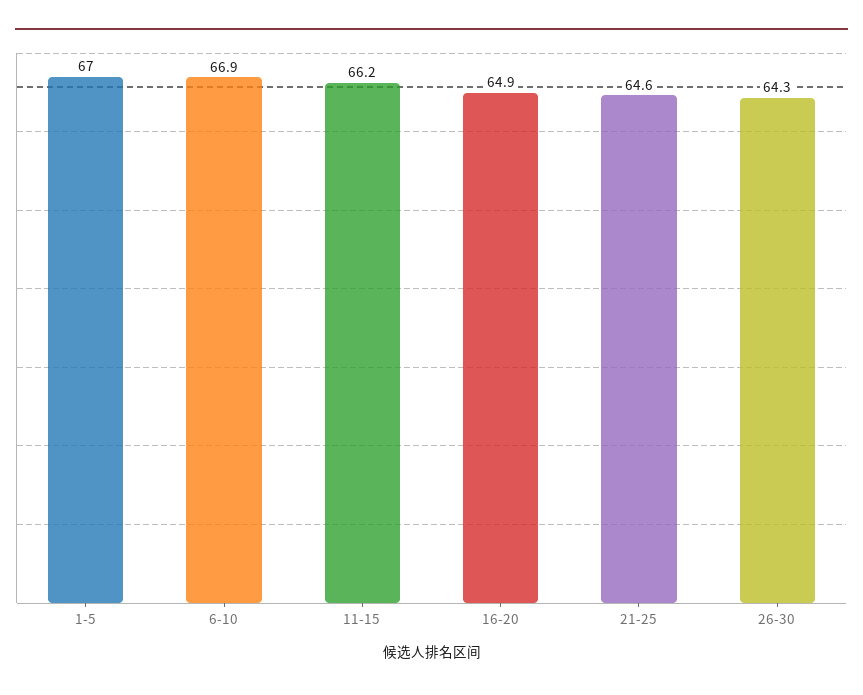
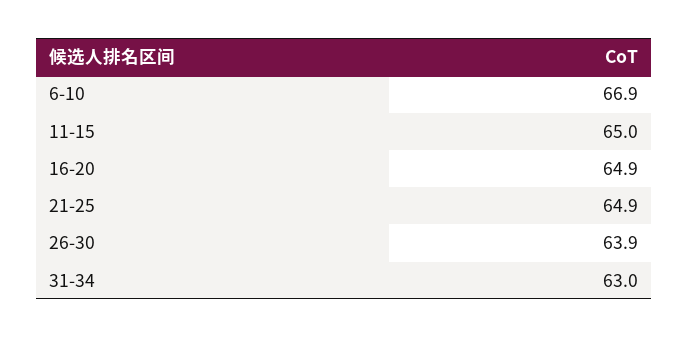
1-5: 67 -> none
11-15: 66.2 -> 65
21-25: 64.6 -> 64.9
26-30: 64.3 -> 63.9
31-34: none -> 63

